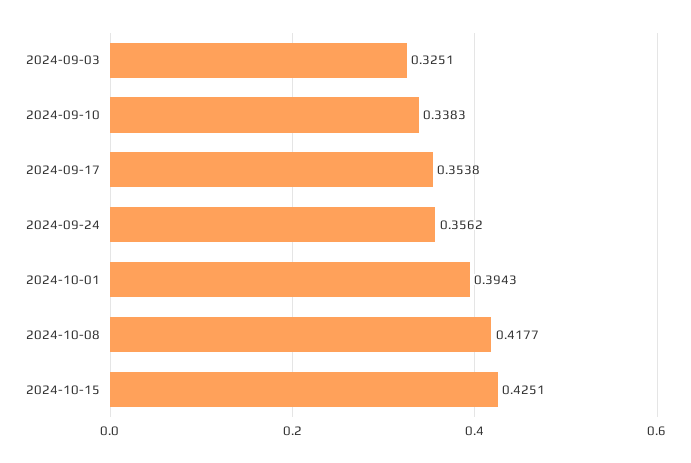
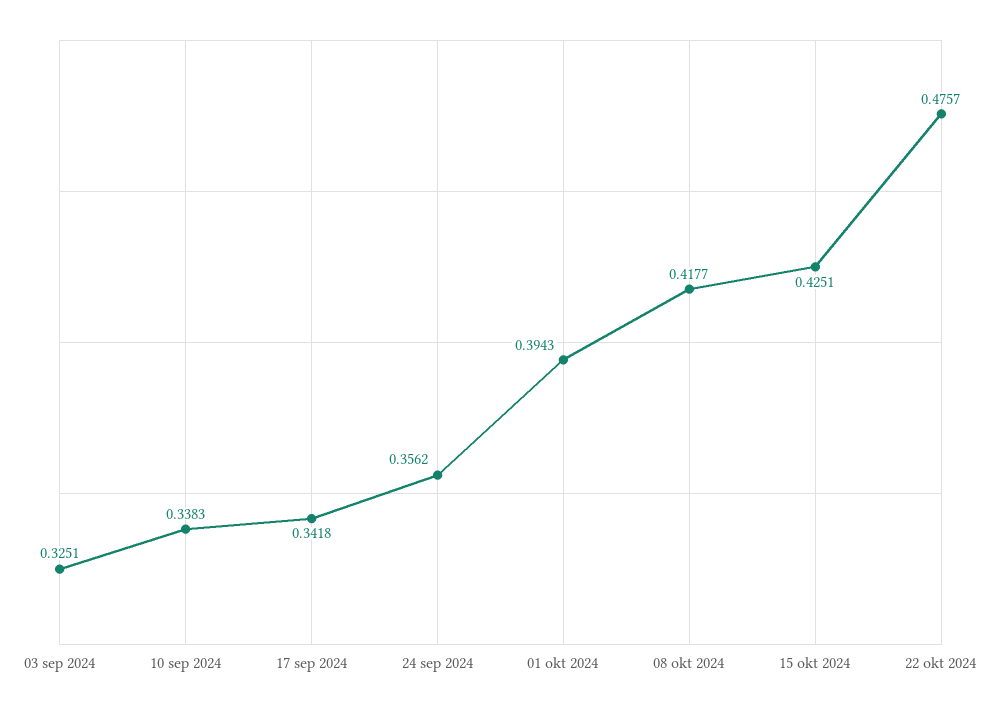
2024-09-17: 0.3538 -> 0.3418
22 okt 2024: none -> 0.4757

